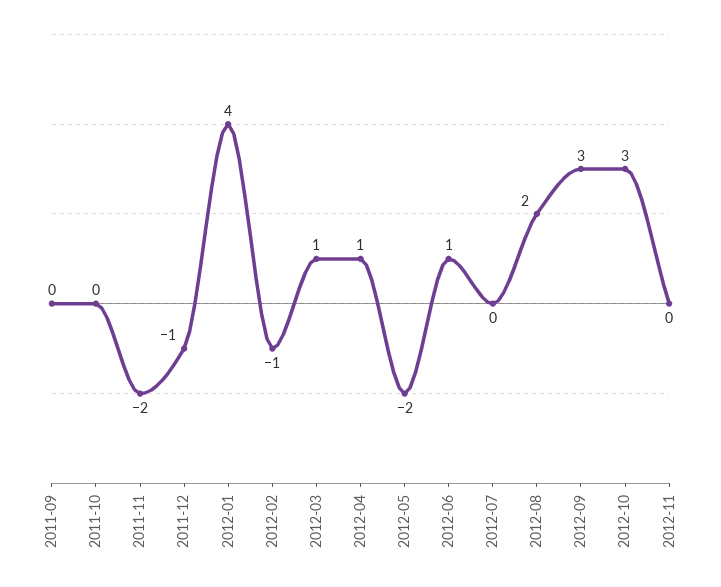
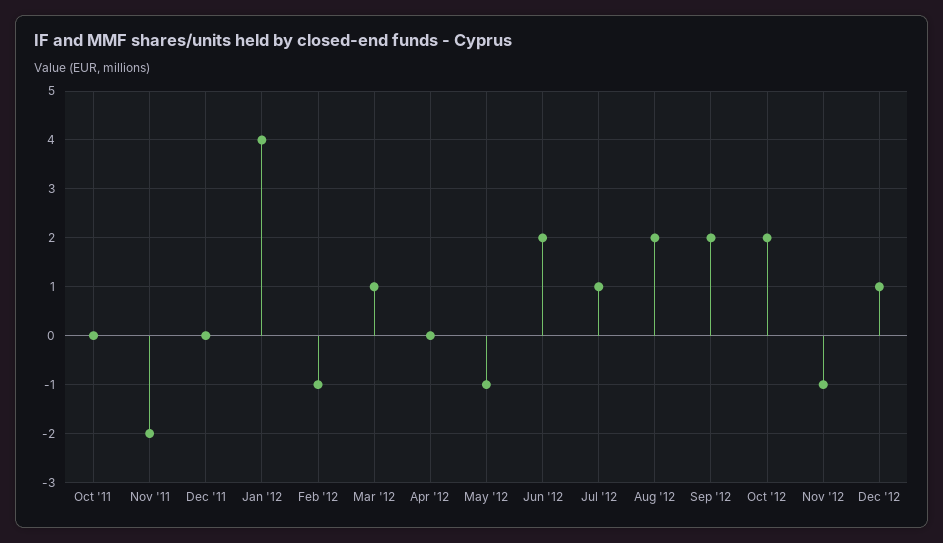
2011-09: 0 -> none
2011-12: -1 -> 0
2012-04: 1 -> 0
2012-05: -2 -> -1
2012-06: 1 -> 2
2012-07: 0 -> 1
2012-09: 3 -> 2
2012-10: 3 -> 2
2012-11: 0 -> -1
Dec '12: none -> 1

